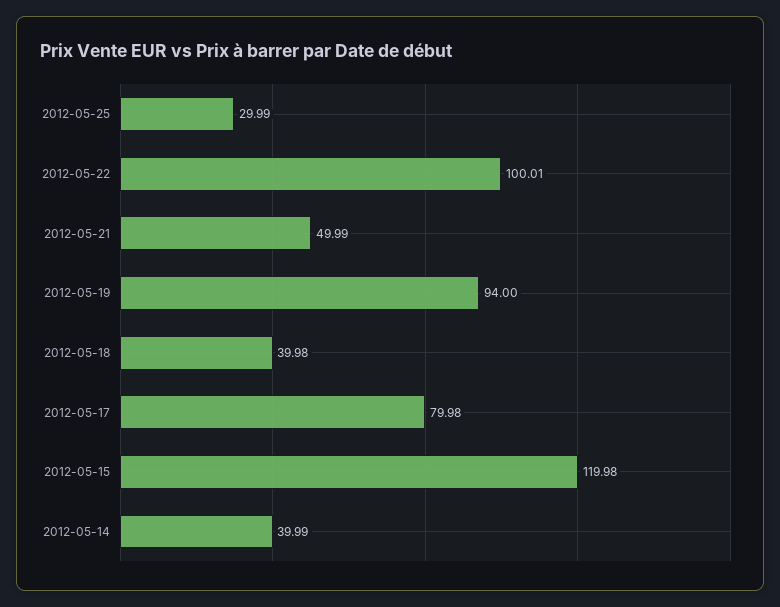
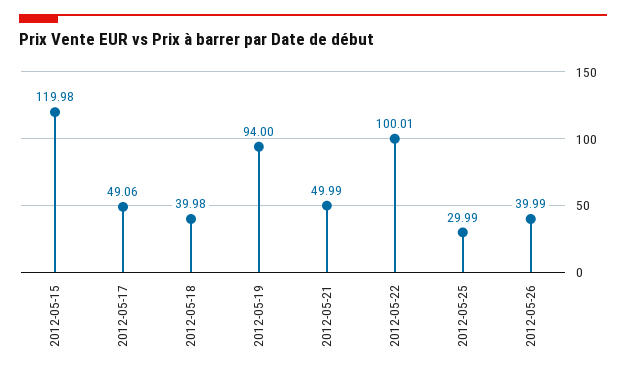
2012-05-17: 79.98 -> 49.06
2012-05-14: 39.99 -> none
2012-05-26: none -> 39.99

